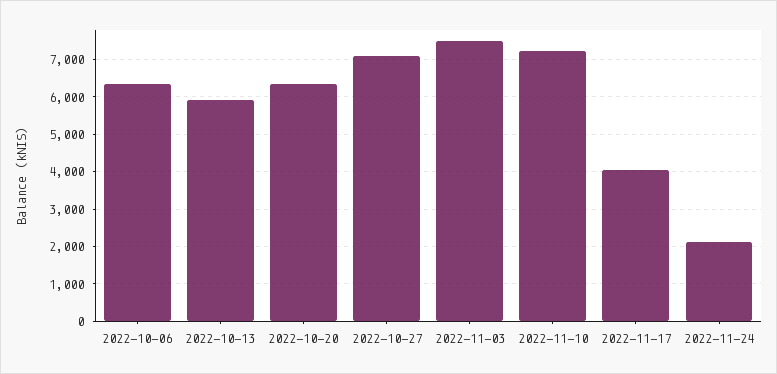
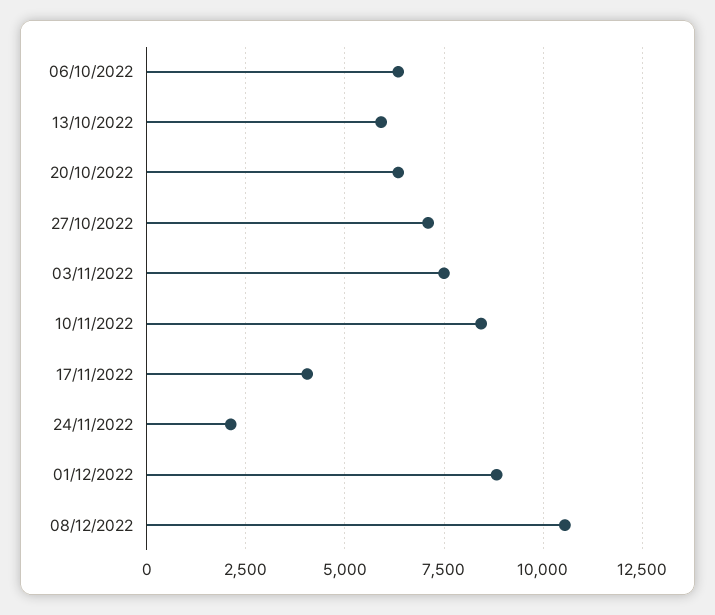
2022-11-10: 7200 -> 8500
01/12/2022: none -> 8750
08/12/2022: none -> 10500

